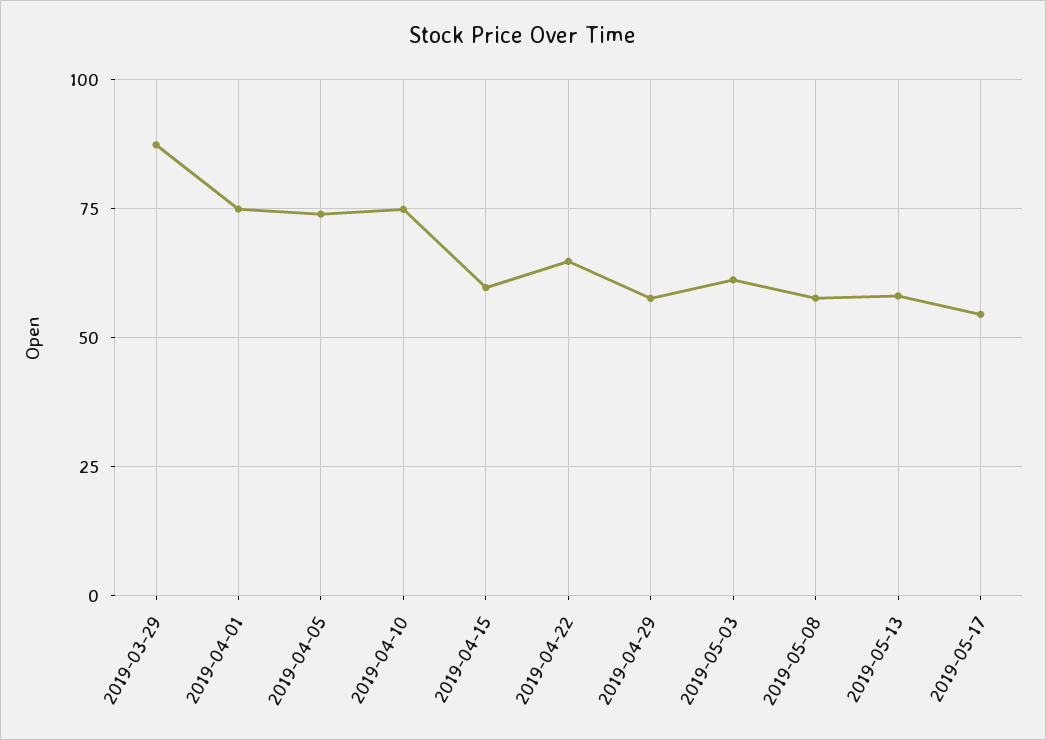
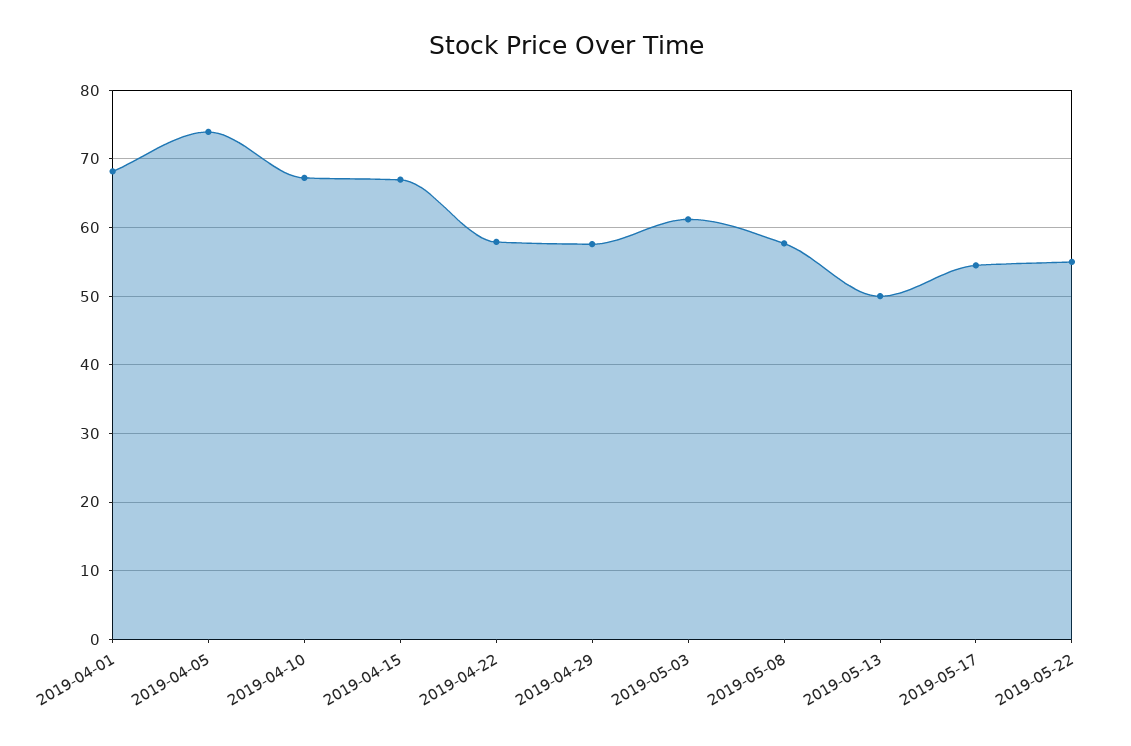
2019-03-29: 87.5 -> none
2019-04-01: 75 -> 68
2019-04-10: 75 -> 67
2019-04-15: 60 -> 67
2019-04-22: 65 -> 58
2019-05-13: 57.5 -> 50
2019-05-22: none -> 55

